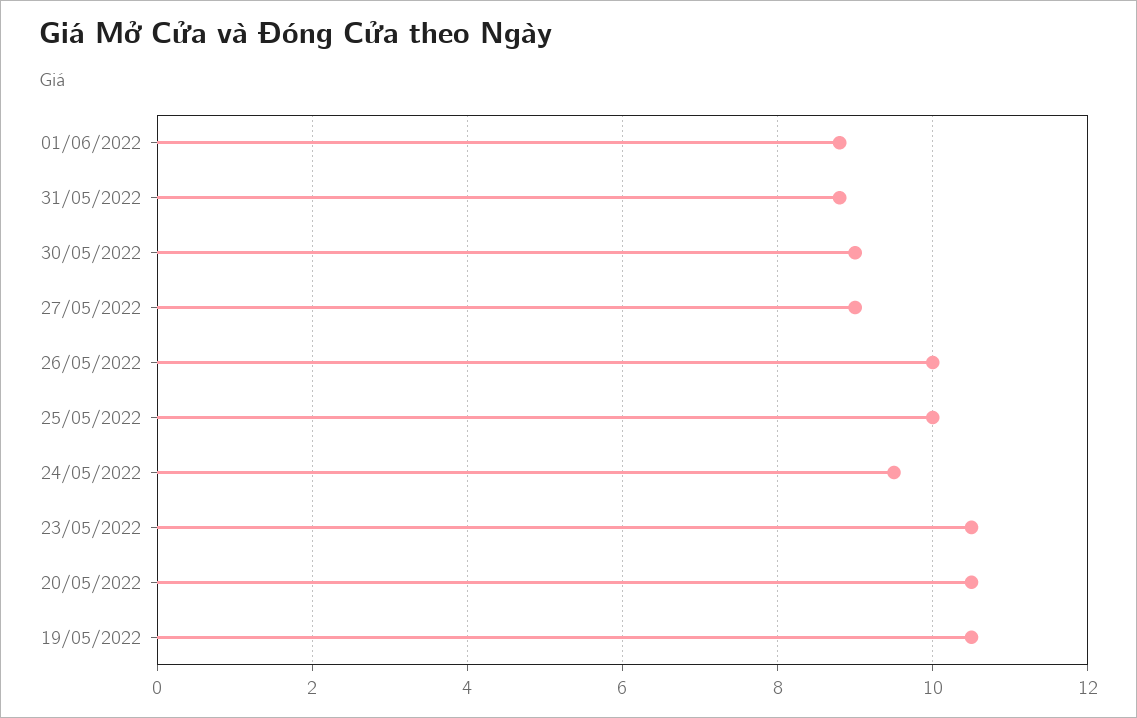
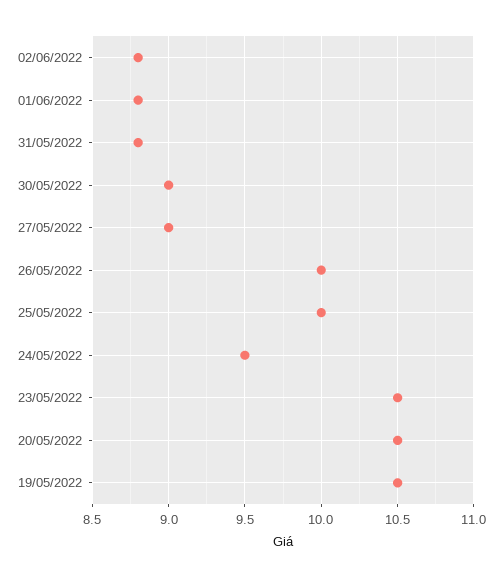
02/06/2022: none -> 8.8

